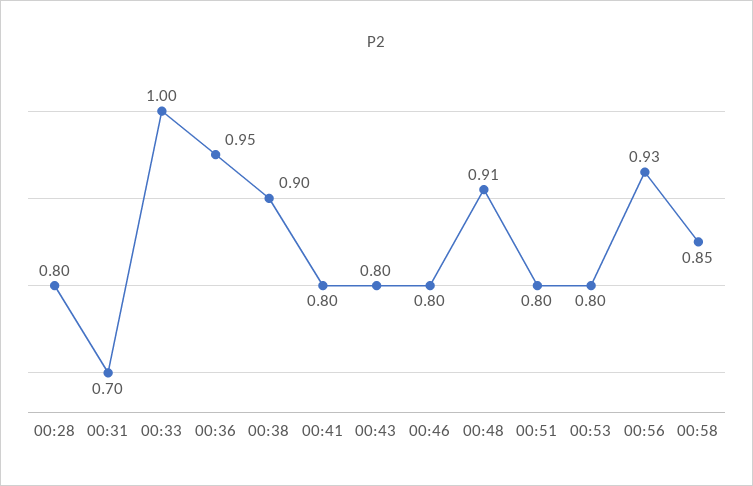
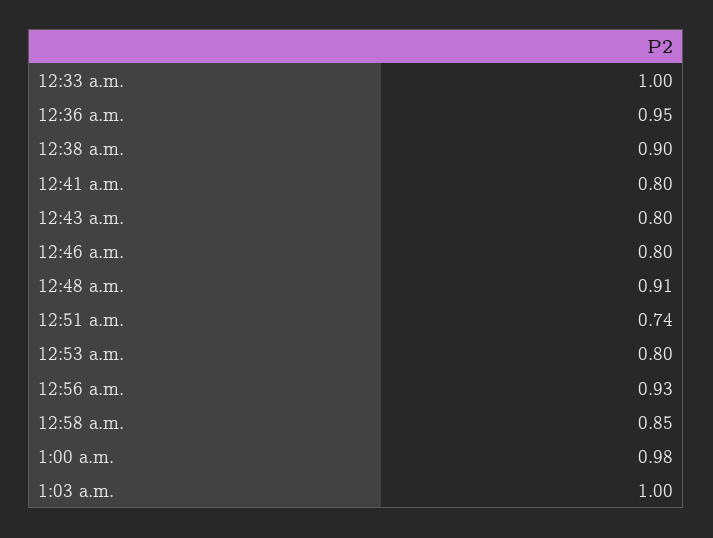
00:28: 0.8 -> none
00:31: 0.7 -> none
00:51: 0.8 -> 0.74
1:00 a.m.: none -> 0.98
1:03 a.m.: none -> 1

